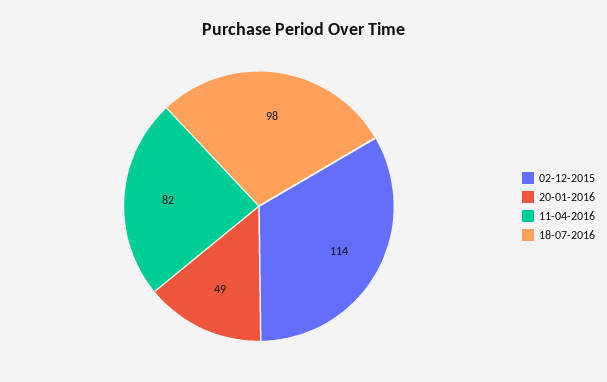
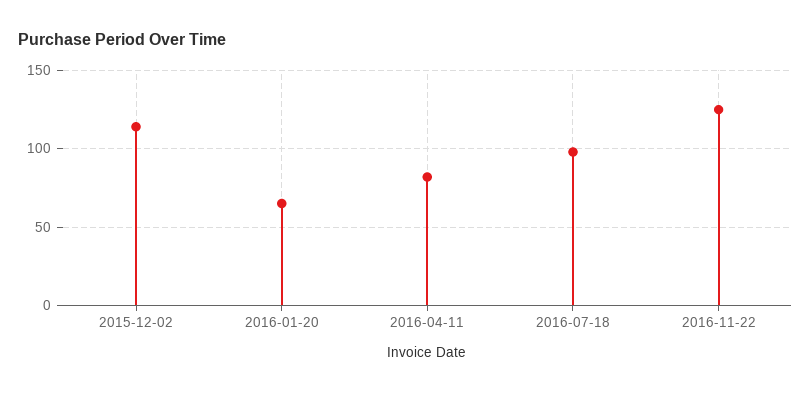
20-01-2016: 49 -> 65
2016-11-22: none -> 125

